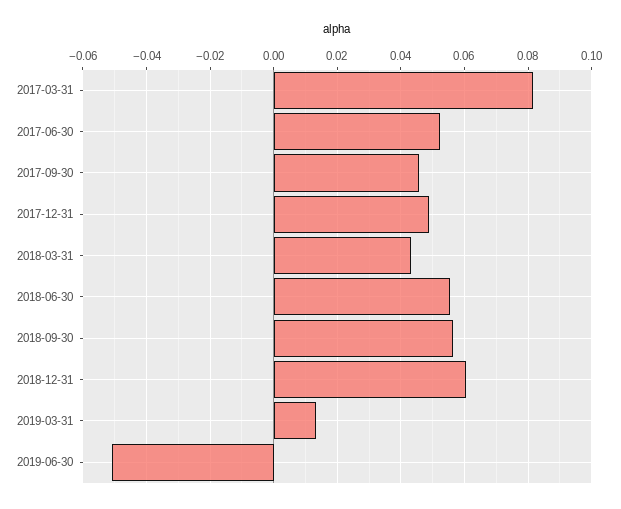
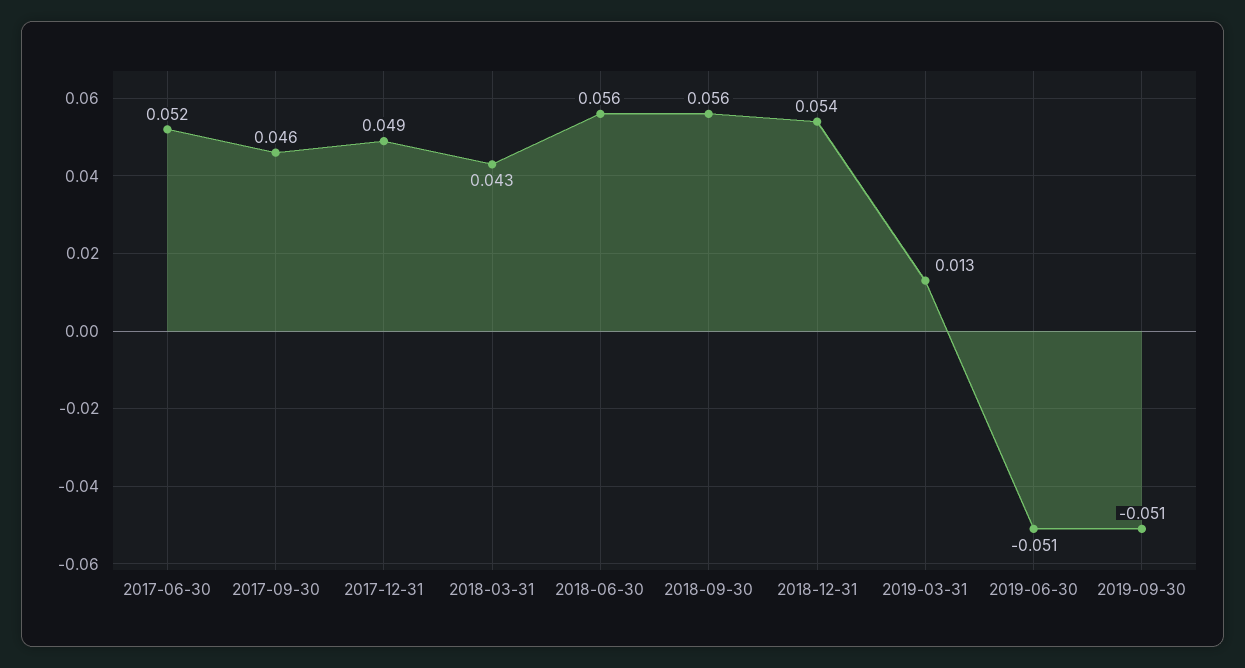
2017-03-31: 0.082 -> none
2018-12-31: 0.06 -> 0.054
2019-09-30: none -> -0.051

